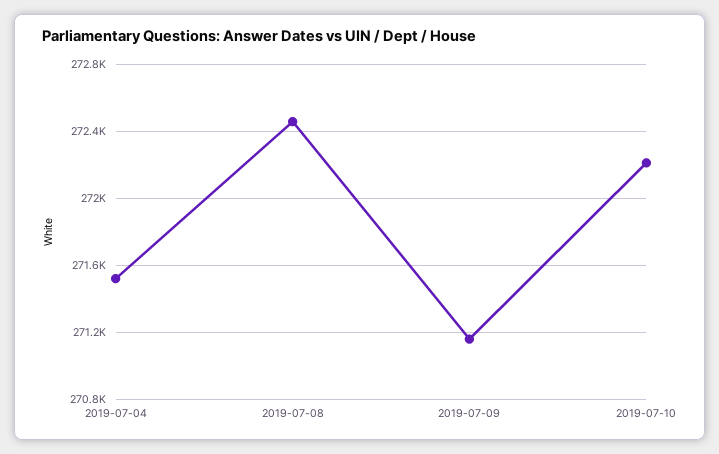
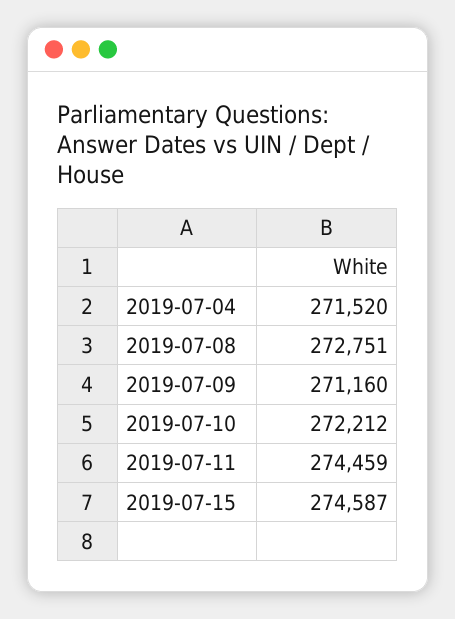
2019-07-08: 272450 -> 272751
2019-07-11: none -> 274459
2019-07-15: none -> 274587

